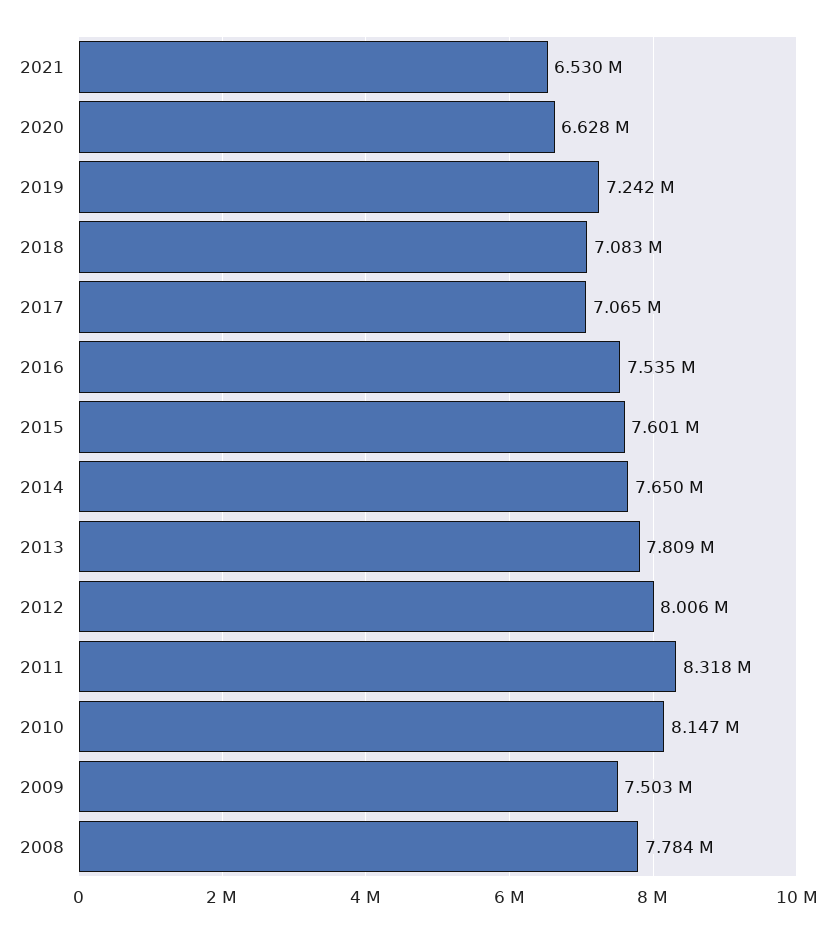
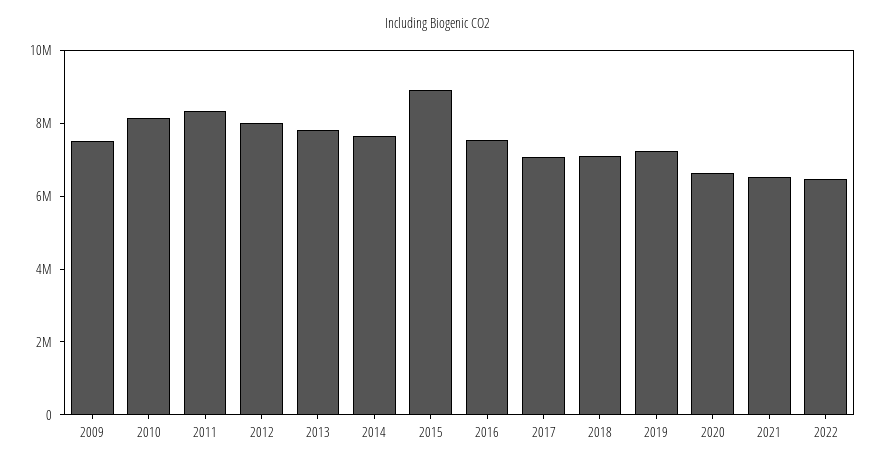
2015: 7601000 -> 9000000
2008: 7784000 -> none
2022: none -> 6500000

